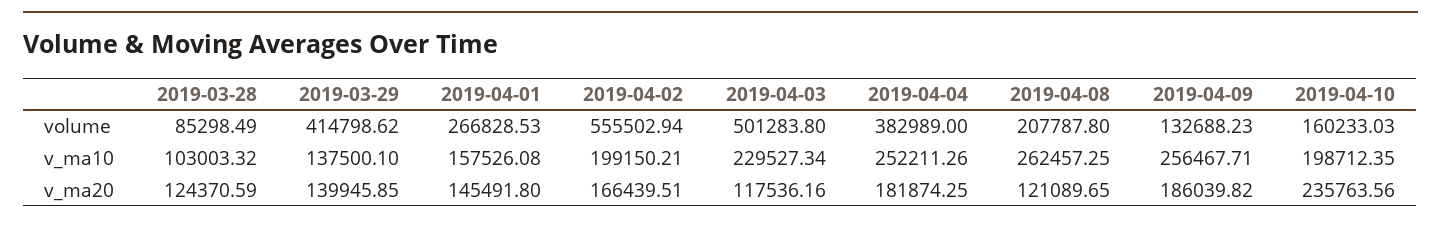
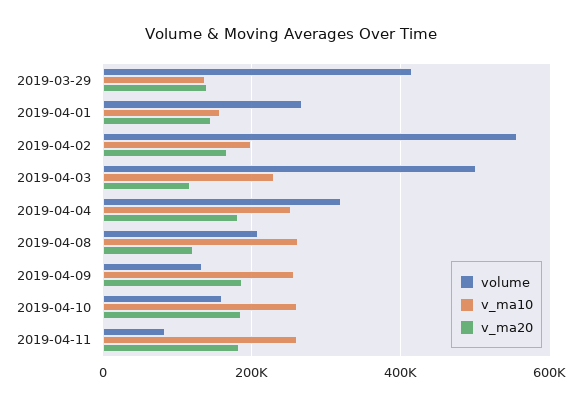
volume, 2019-03-28: 85298.49 -> none
volume, 2019-04-04: 382989 -> 320000
v_ma10, 2019-03-28: 103003.32 -> none
v_ma10, 2019-04-10: 198712.35 -> 260000
v_ma20, 2019-03-28: 124370.59 -> none
v_ma20, 2019-04-10: 235763.56 -> 180000
volume, 2019-04-11: none -> 80000
v_ma10, 2019-04-11: none -> 260000
v_ma20, 2019-04-11: none -> 180000

